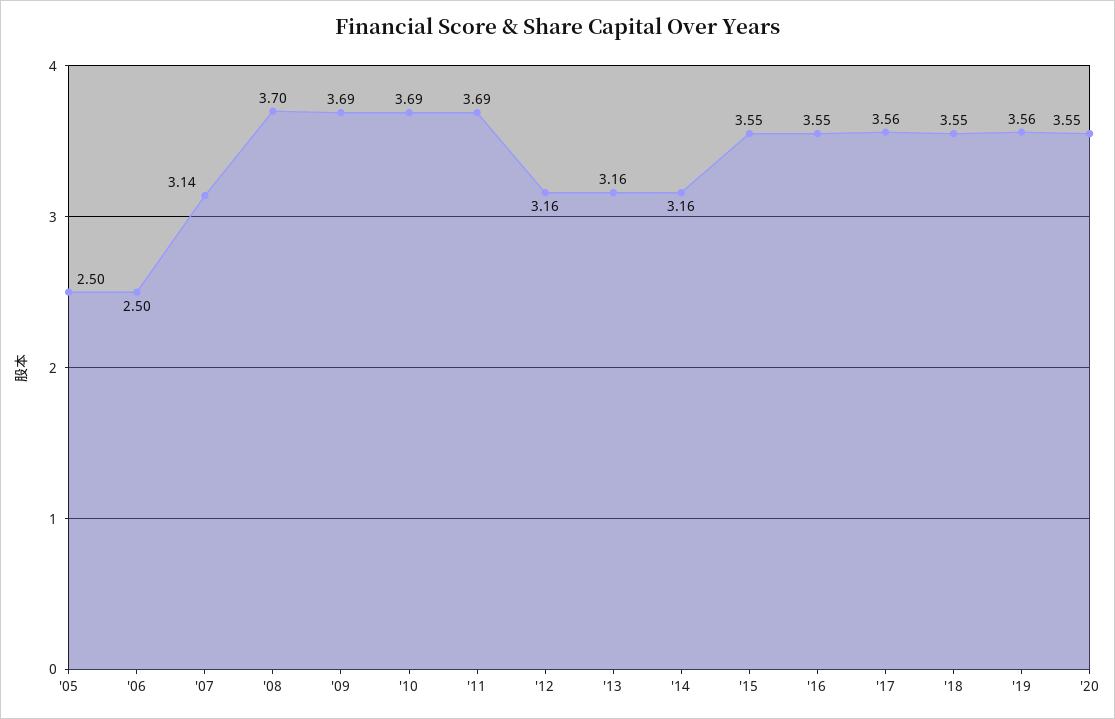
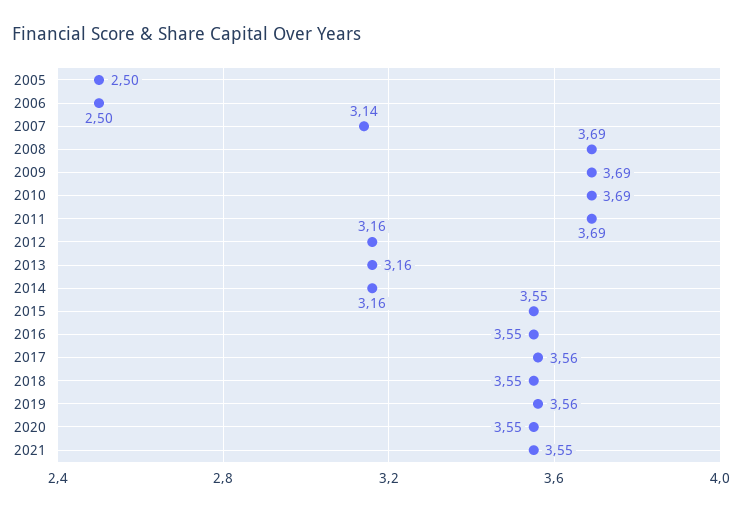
'08: 3.7 -> 3.69
2021: none -> 3.55

